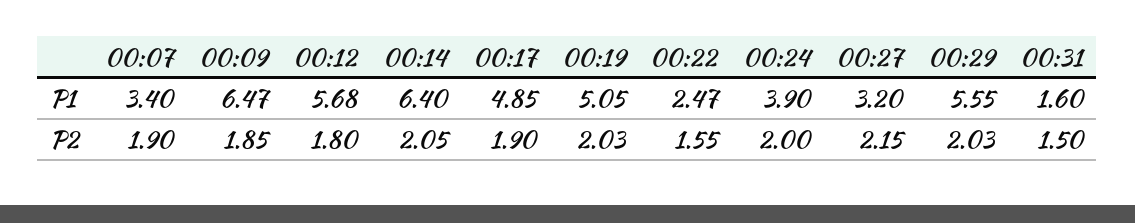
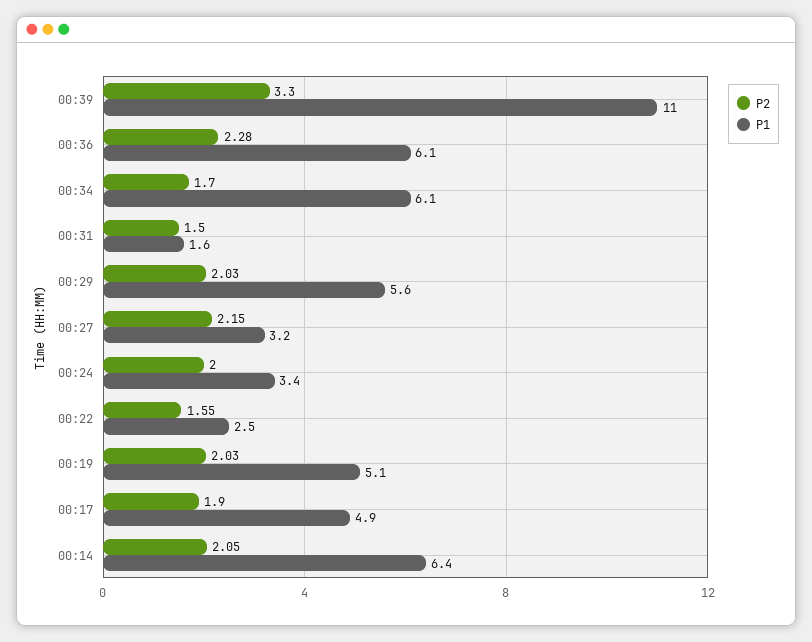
P1, 00:07: 3.4 -> none
P1, 00:09: 6.47 -> none
P1, 00:12: 5.68 -> none
P1, 00:24: 3.9 -> 3.4
P2, 00:07: 1.9 -> none
P2, 00:09: 1.85 -> none
P2, 00:12: 1.8 -> none
P2, 00:39: none -> 3.3
P1, 00:39: none -> 11
P2, 00:36: none -> 2.28
P1, 00:36: none -> 6.1
P2, 00:34: none -> 1.7
P1, 00:34: none -> 6.1

